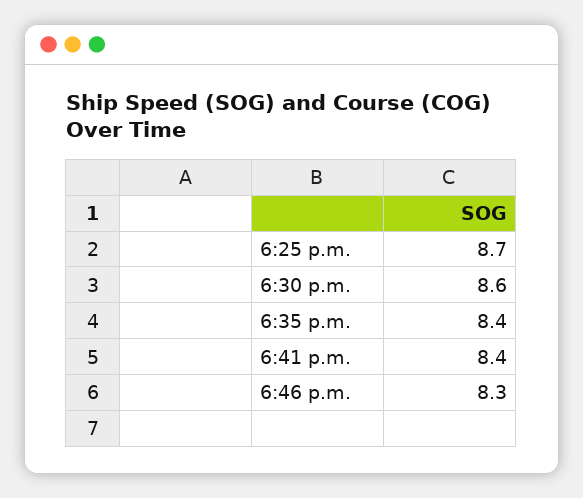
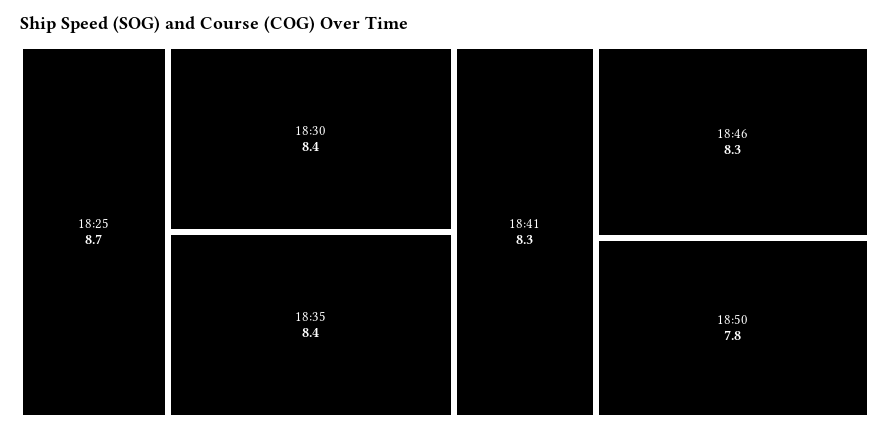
6:30 p.m.: 8.6 -> 8.4
6:41 p.m.: 8.4 -> 8.3
18:50: none -> 7.8

